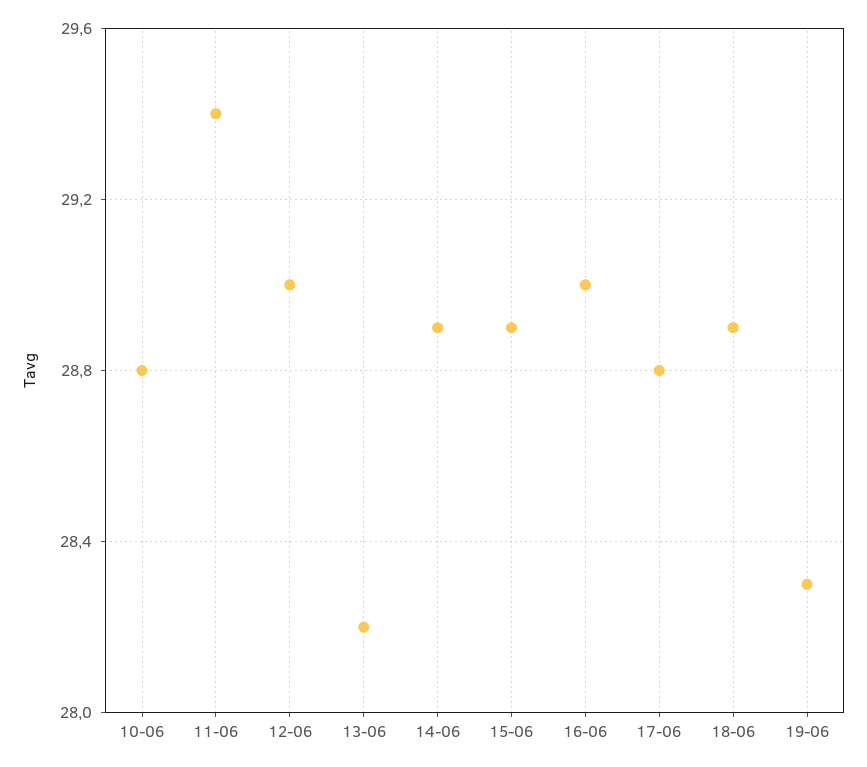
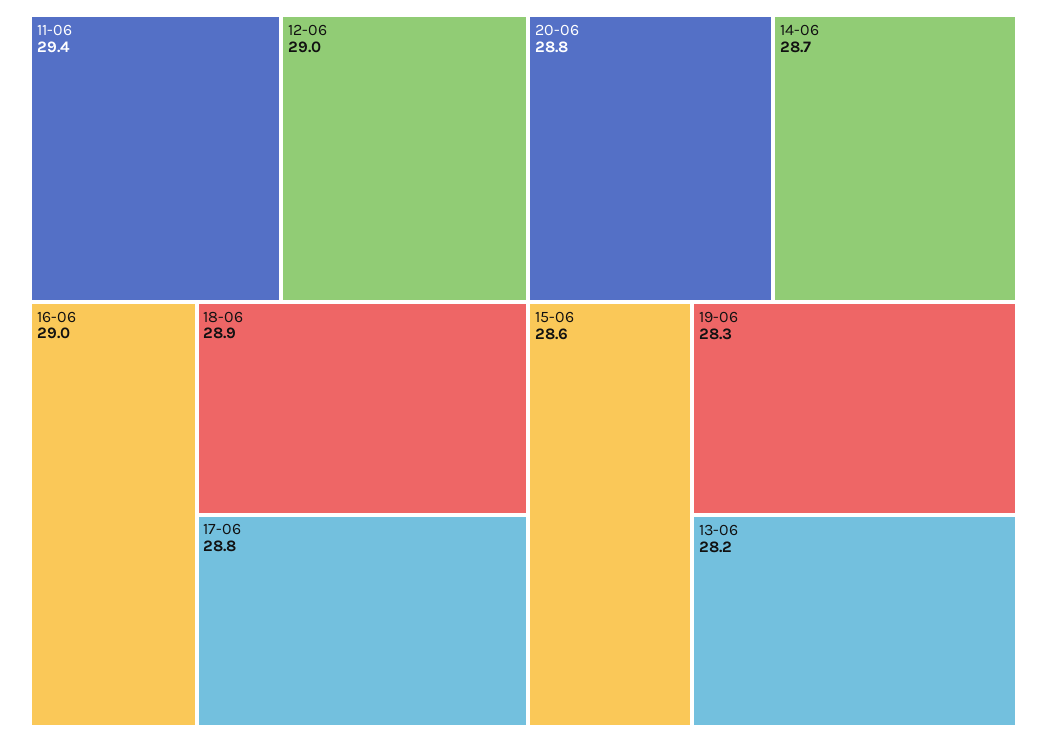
10-06: 28.8 -> none
14-06: 28.9 -> 28.7
15-06: 28.9 -> 28.6
20-06: none -> 28.8

